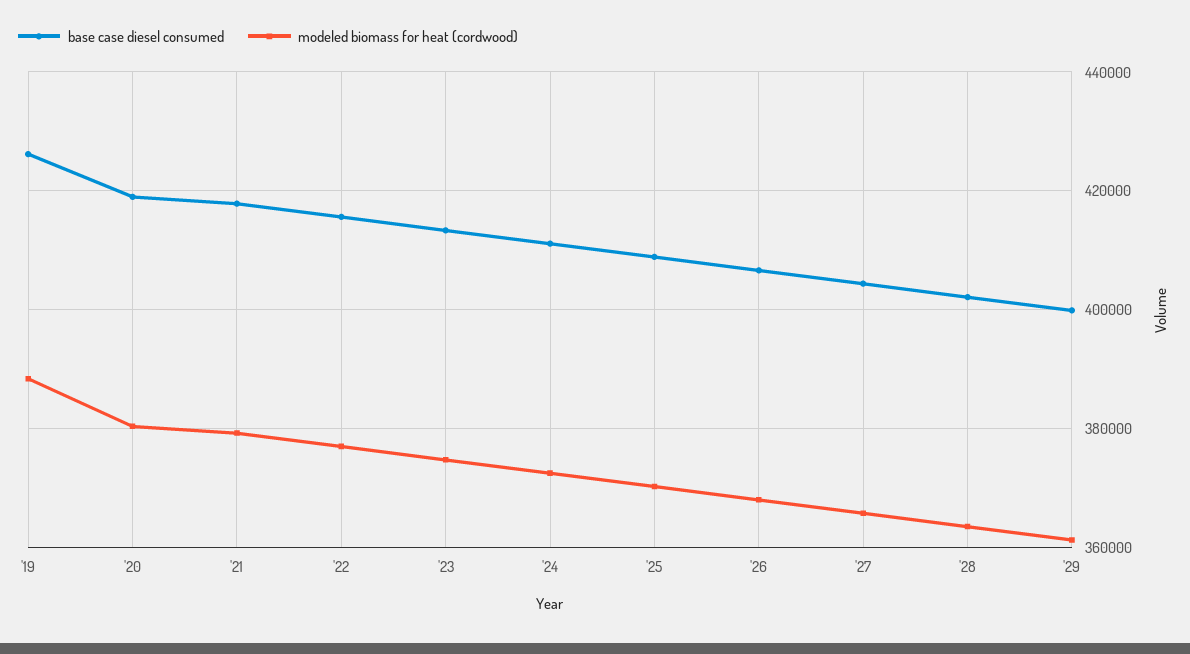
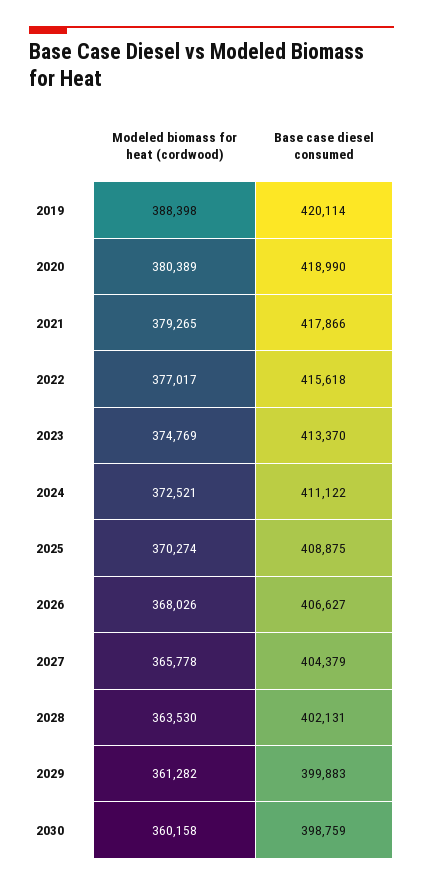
base case diesel consumed, '19: 426000 -> 420114
modeled biomass for heat (cordwood), 2030: none -> 360158
base case diesel consumed, 2030: none -> 398759

